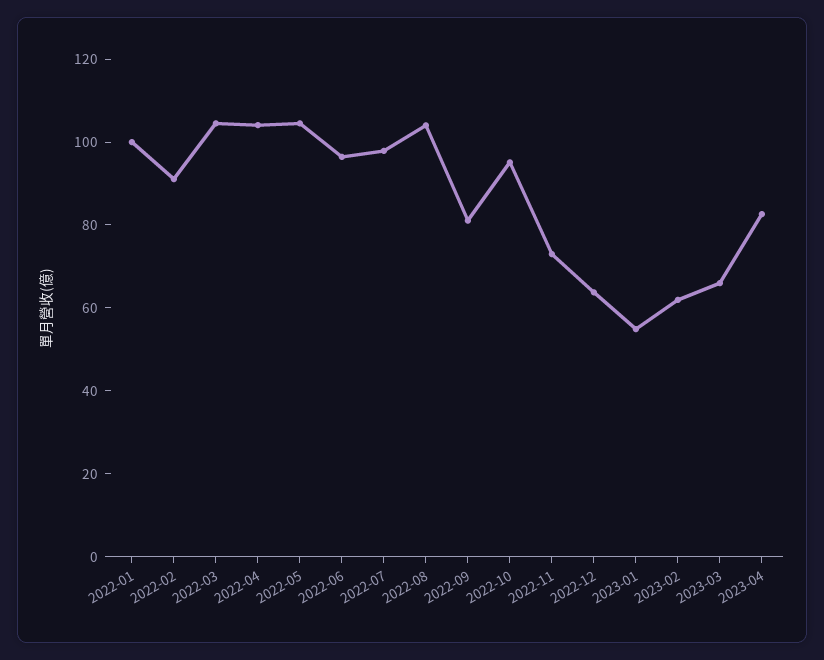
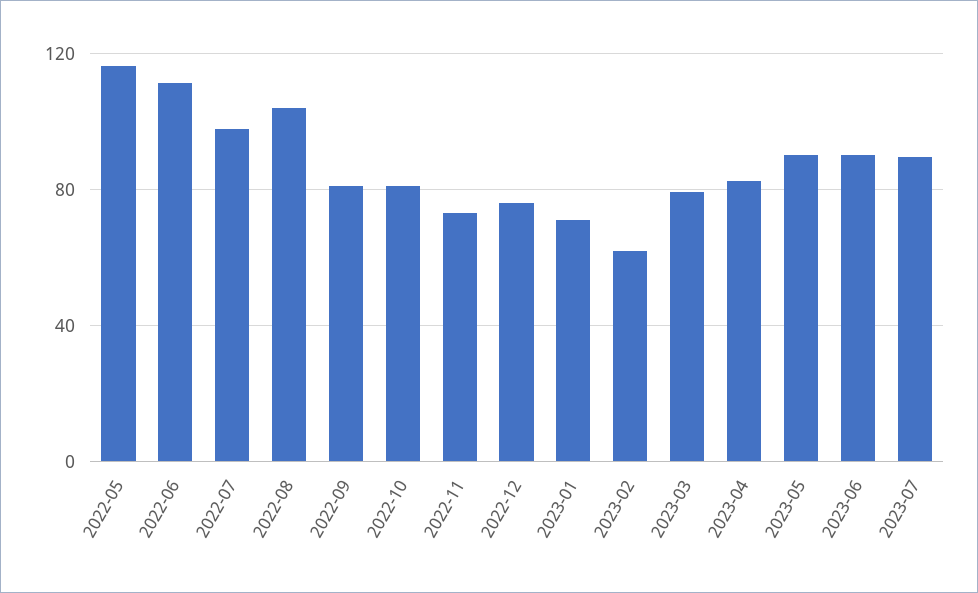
2022-01: 100 -> none
2022-02: 90 -> none
2022-03: 105 -> none
2022-04: 105 -> none
2022-05: 105 -> 115
2022-06: 95 -> 110
2022-10: 95 -> 80
2022-12: 65 -> 75
2023-01: 55 -> 70
2023-03: 65 -> 80
2023-05: none -> 90
2023-06: none -> 90
2023-07: none -> 90

